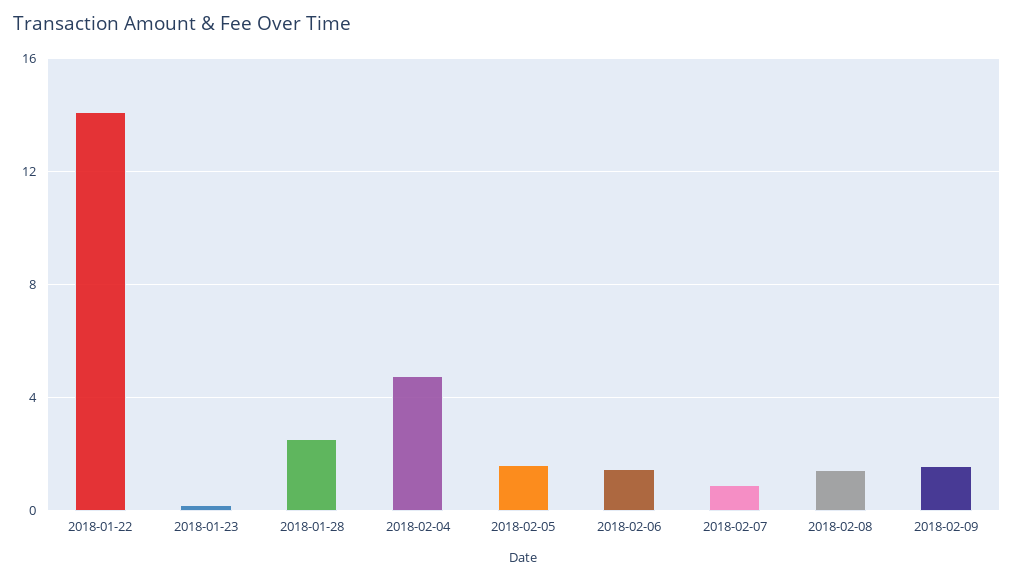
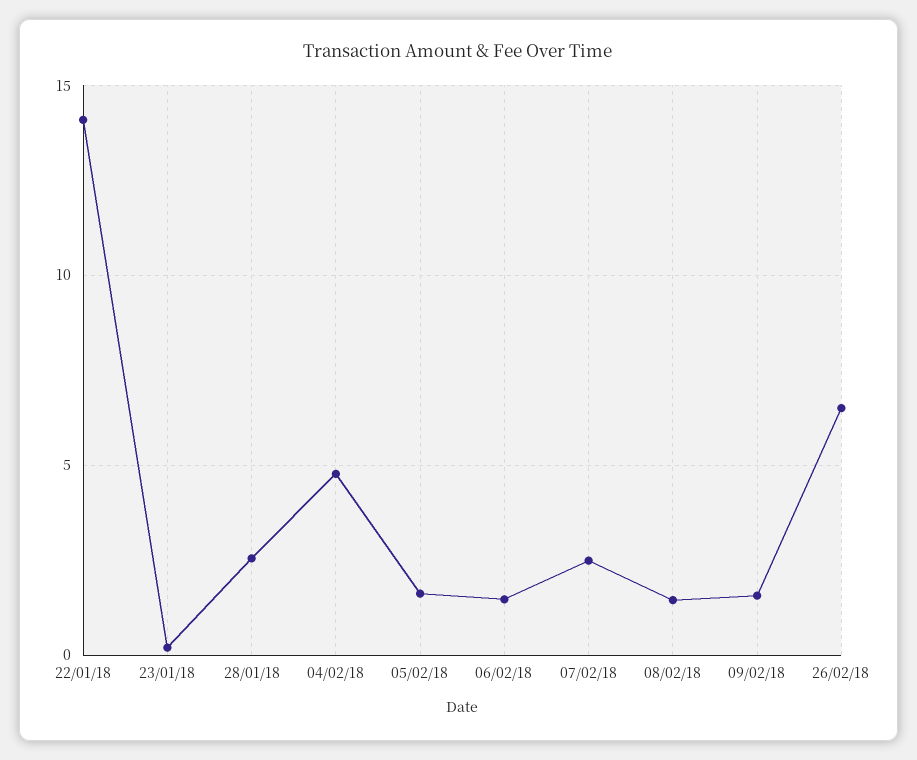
2018-02-07: 1 -> 2.5
26/02/18: none -> 6.5

